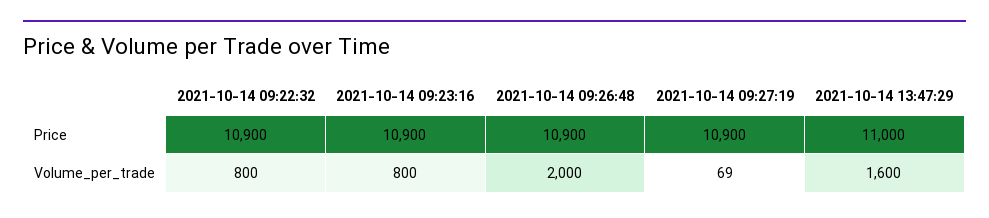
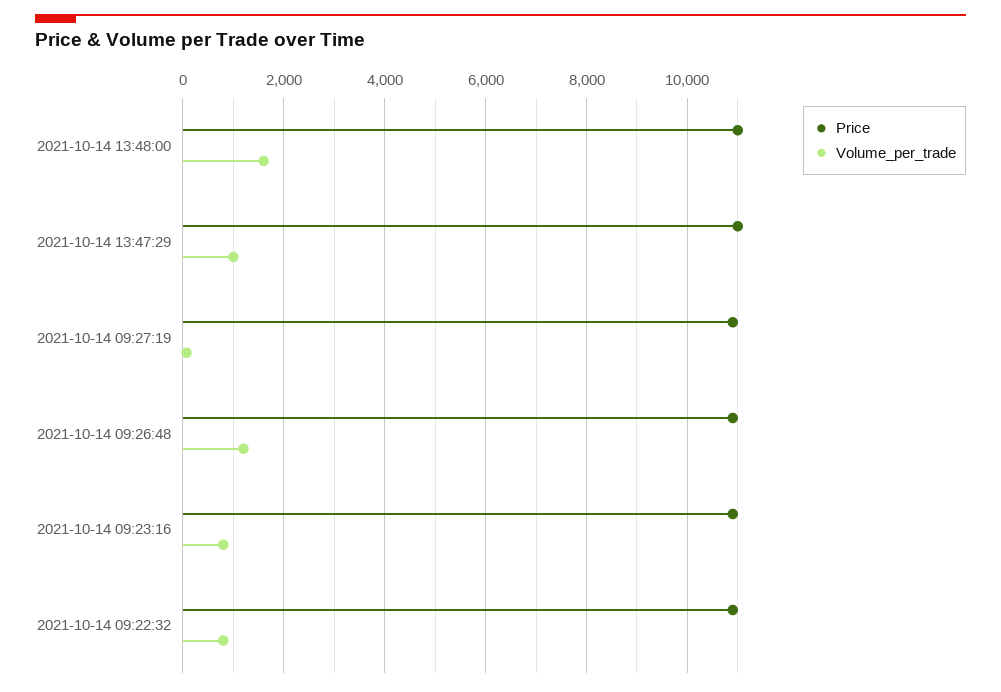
Volume_per_trade, 2021-10-14 09:26:48: 2000 -> 1200
Volume_per_trade, 2021-10-14 13:47:29: 1600 -> 1000
Price, 2021-10-14 13:48:00: none -> 11000
Volume_per_trade, 2021-10-14 13:48:00: none -> 1600

